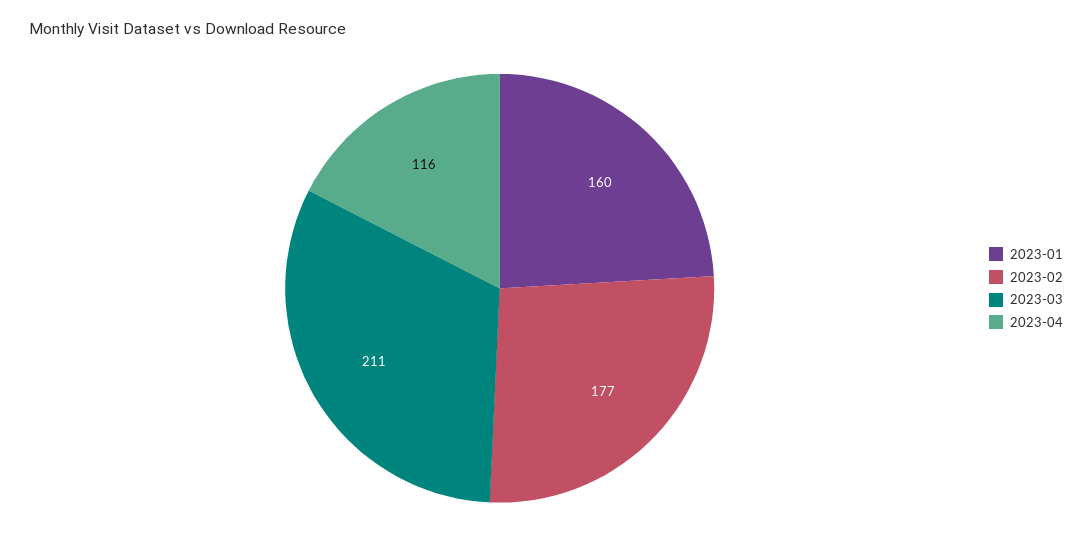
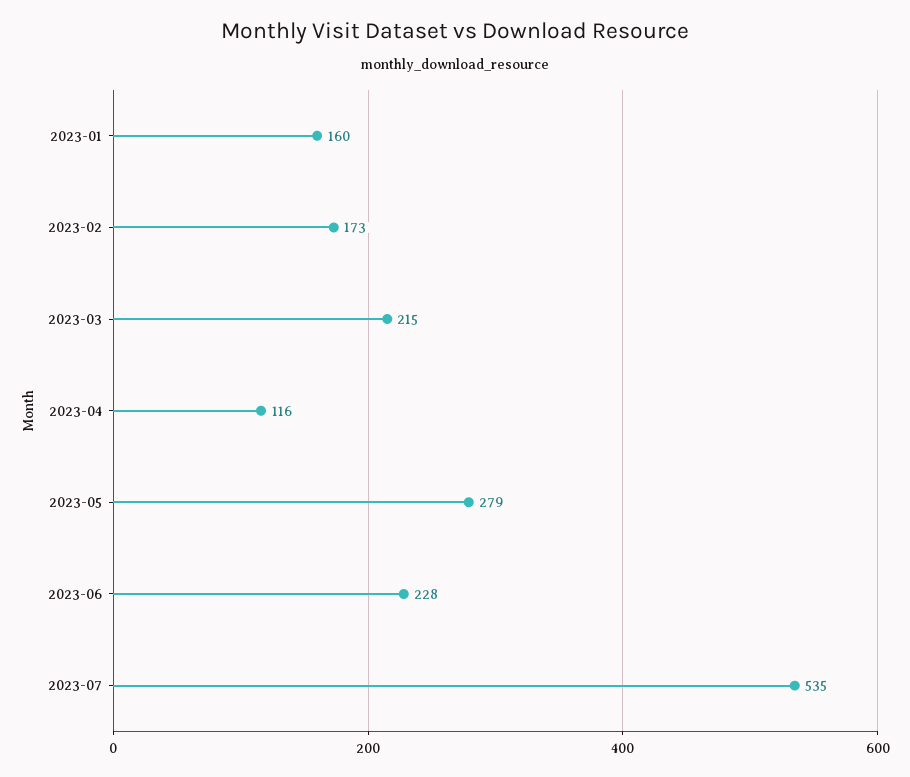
2023-02: 177 -> 173
2023-03: 211 -> 215
2023-05: none -> 279
2023-06: none -> 228
2023-07: none -> 535

